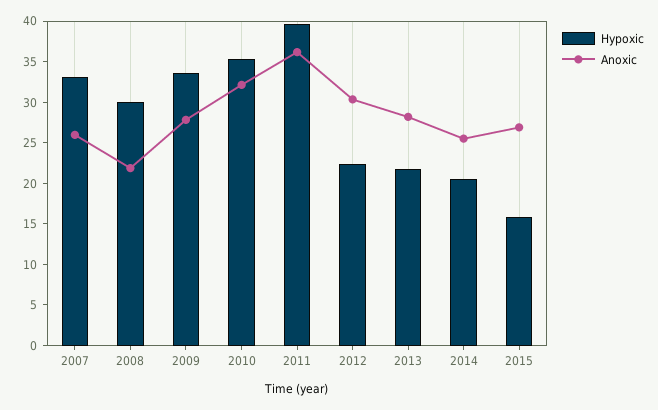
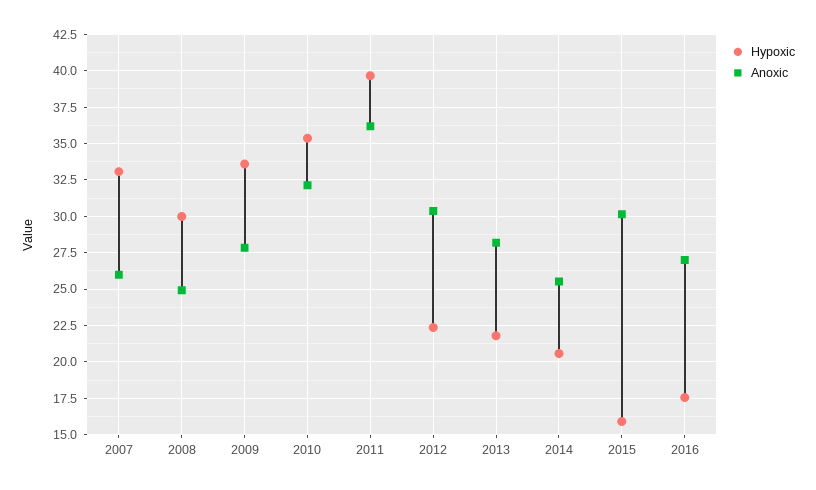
Anoxic, 2008: 22 -> 25
Anoxic, 2015: 27 -> 30
Hypoxic, 2016: none -> 17.5
Anoxic, 2016: none -> 27

